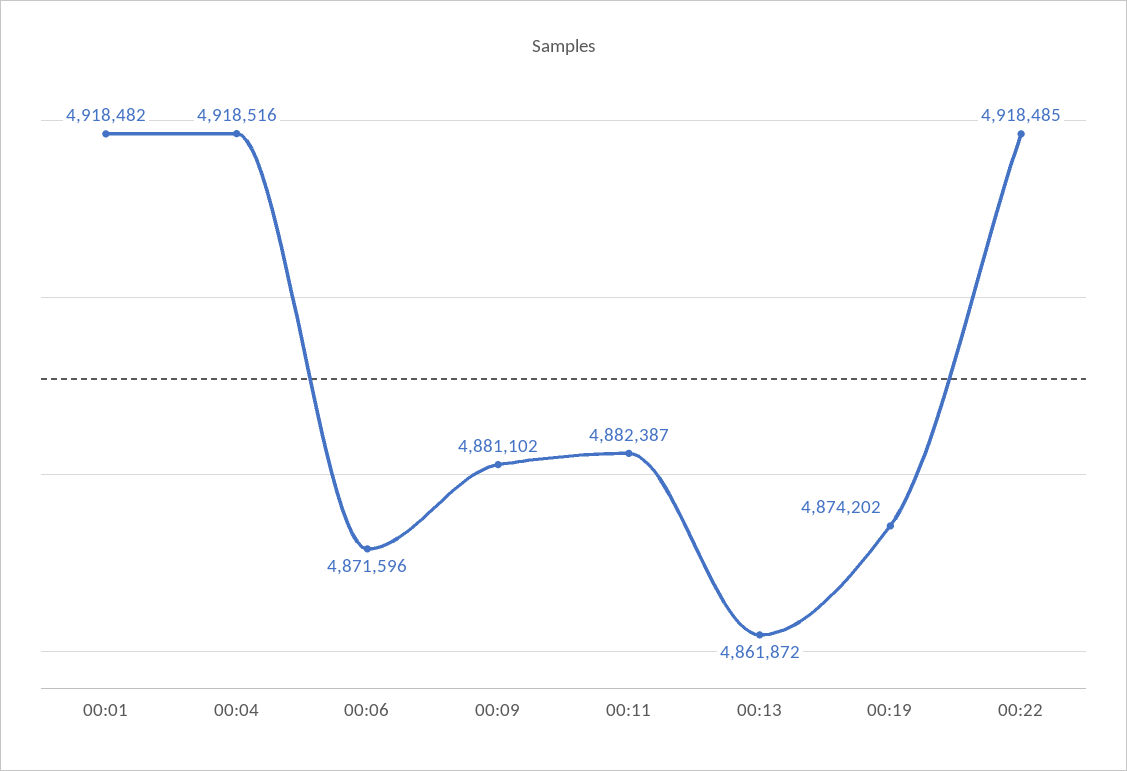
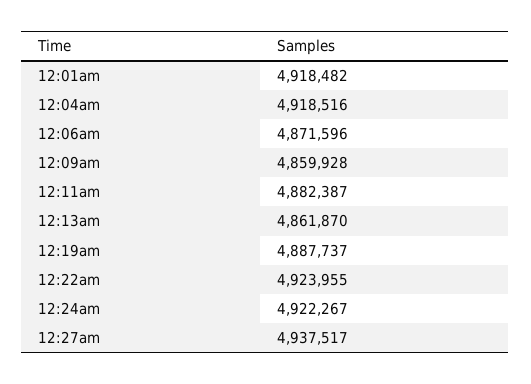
00:09: 4881102 -> 4859928
00:13: 4861872 -> 4861870
00:19: 4874202 -> 4887737
00:22: 4918485 -> 4923955
12:24am: none -> 4922267
12:27am: none -> 4937517

